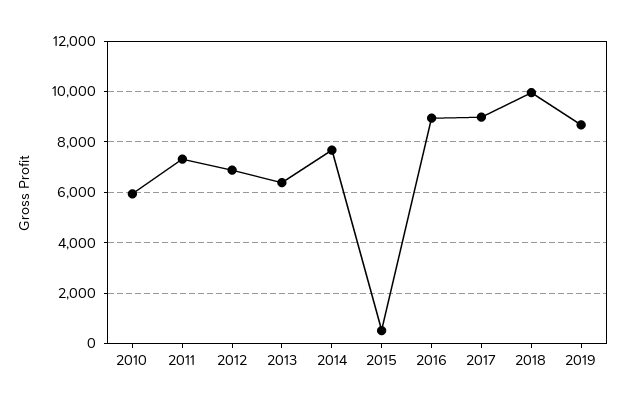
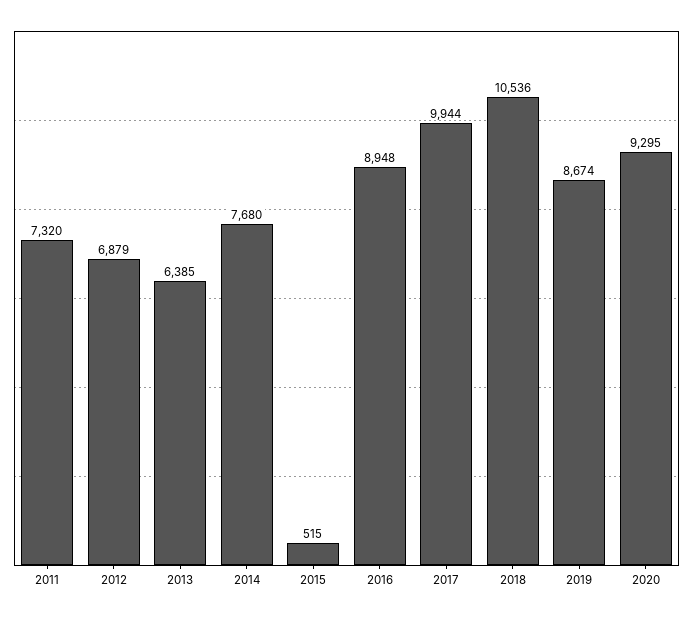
2010: 6000 -> none
2017: 9000 -> 9944
2018: 10000 -> 10536
2020: none -> 9295

